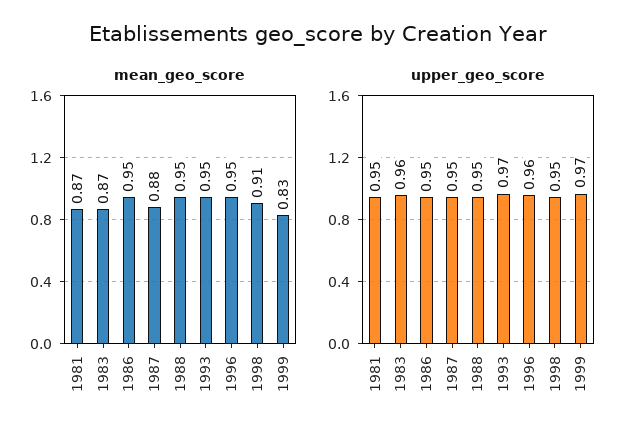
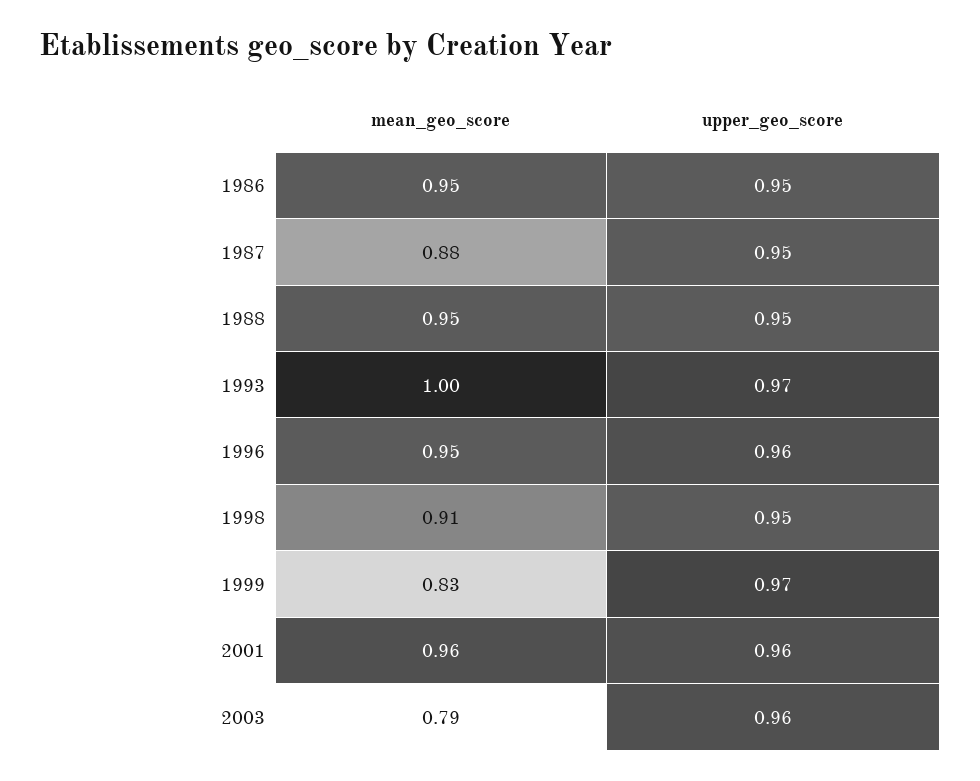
mean_geo_score, 1981: 0.87 -> none
mean_geo_score, 1983: 0.87 -> none
mean_geo_score, 1993: 0.95 -> 1
upper_geo_score, 1981: 0.95 -> none
upper_geo_score, 1983: 0.96 -> none
mean_geo_score, 2001: none -> 0.96
upper_geo_score, 2001: none -> 0.96
mean_geo_score, 2003: none -> 0.79
upper_geo_score, 2003: none -> 0.96

